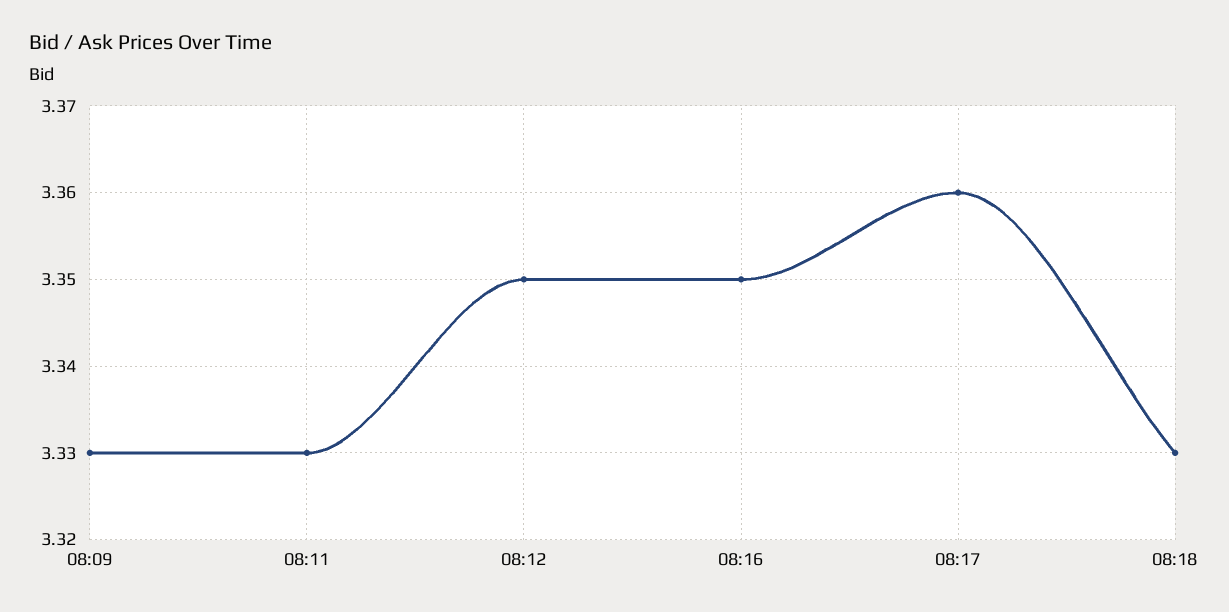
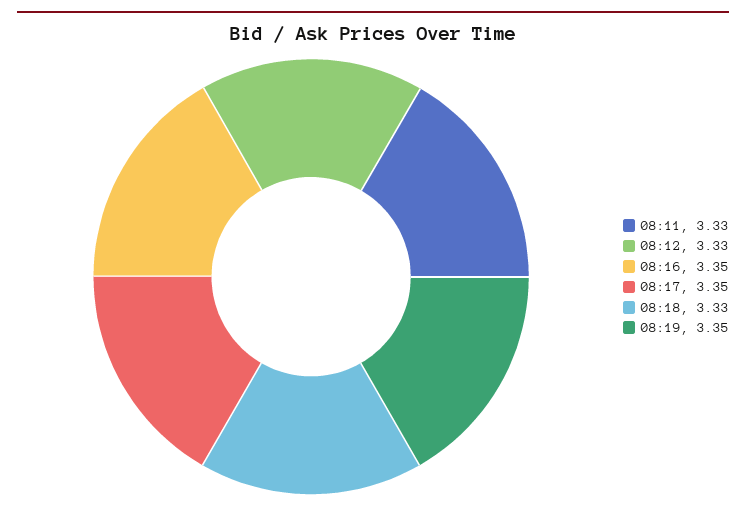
08:09: 3.33 -> none
08:12: 3.35 -> 3.33
08:17: 3.36 -> 3.35
08:19: none -> 3.35

